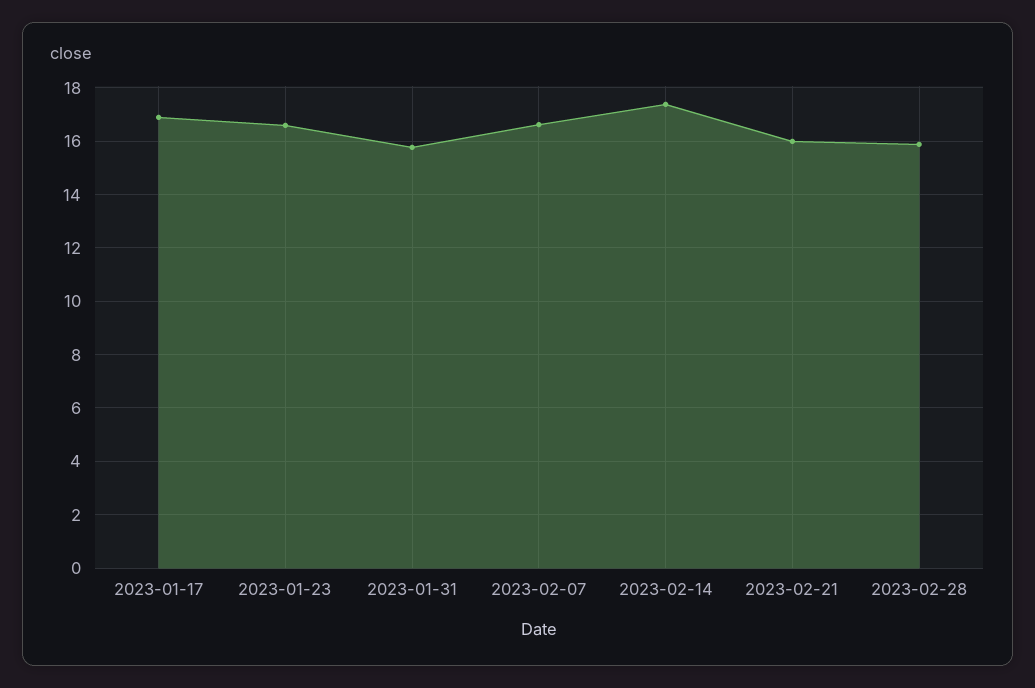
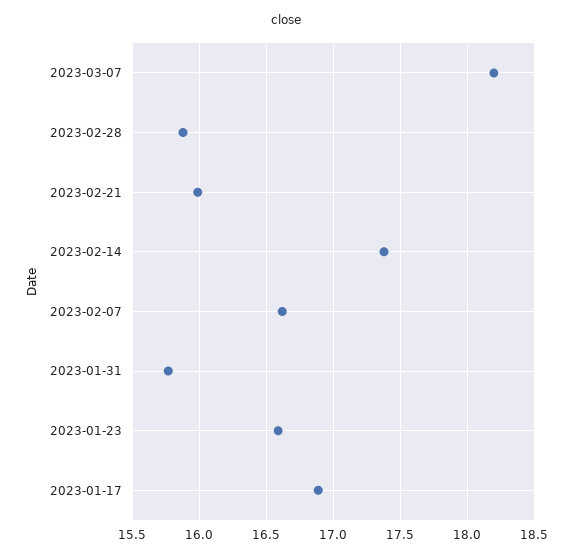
2023-03-07: none -> 18.2

